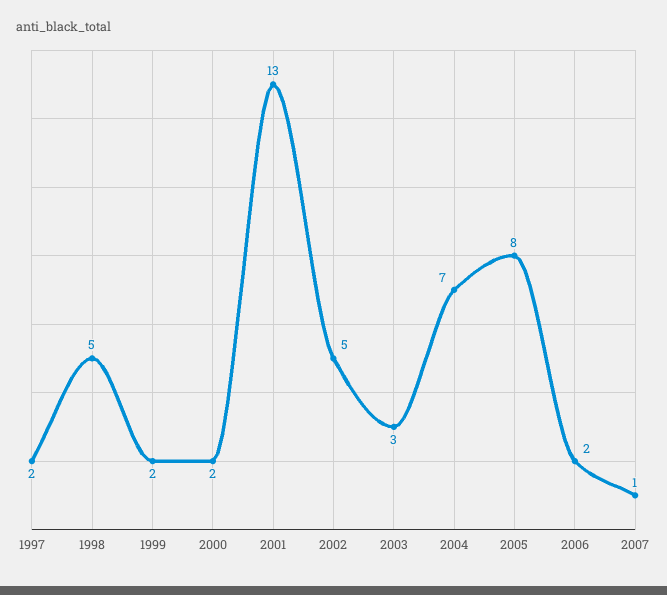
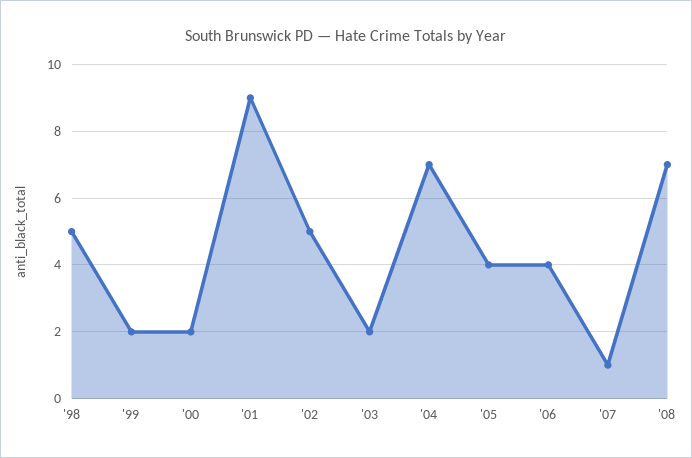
1997: 2 -> none
2001: 13 -> 9
2003: 3 -> 2
2005: 8 -> 4
2006: 2 -> 4
'08: none -> 7

